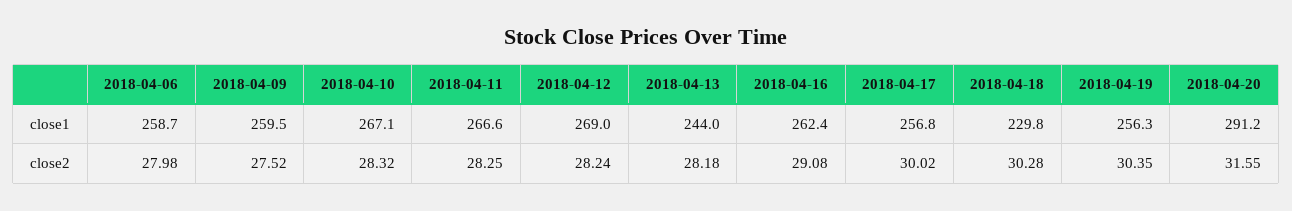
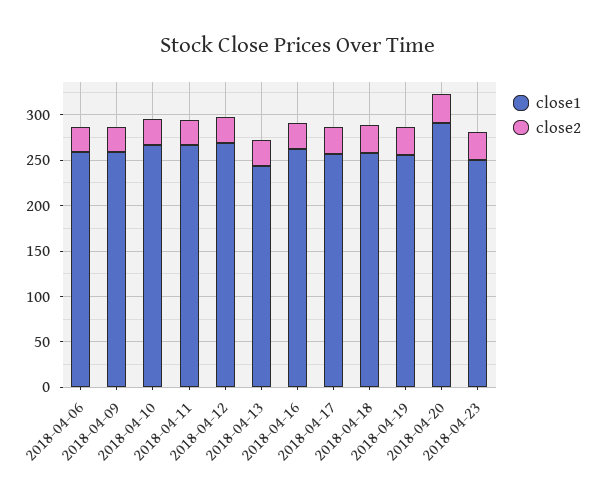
close1, 2018-04-18: 229.8 -> 260
close1, 2018-04-23: none -> 250
close2, 2018-04-23: none -> 30

